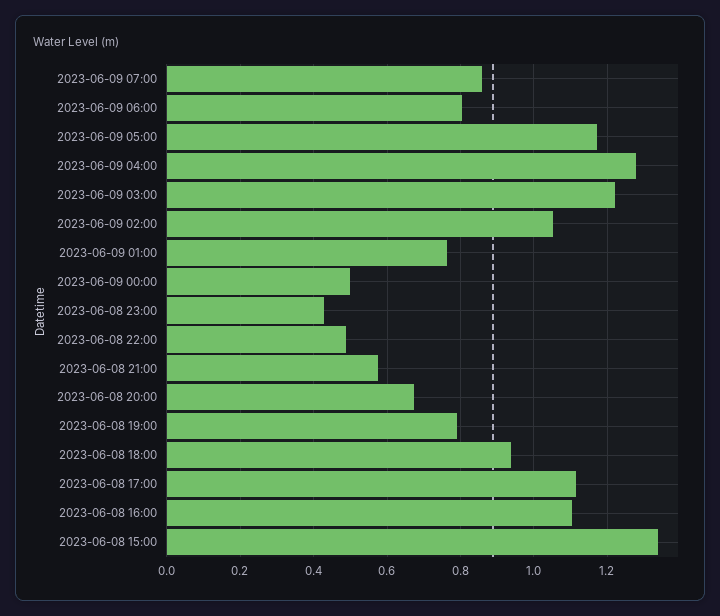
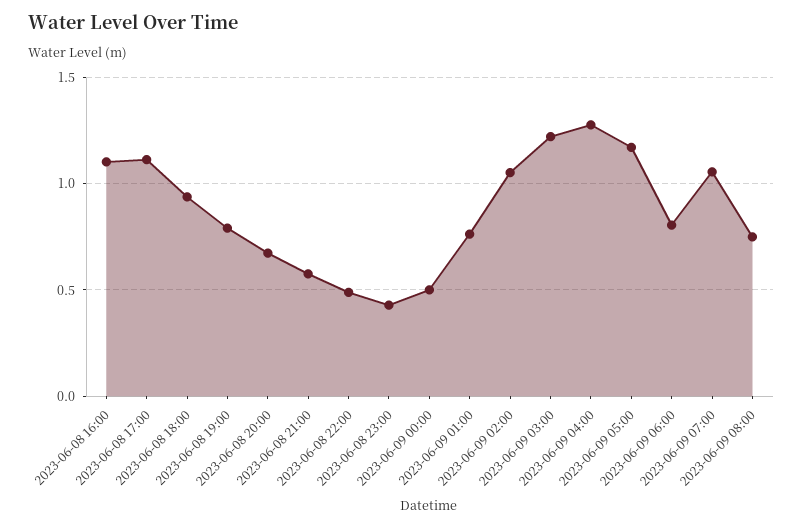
2023-06-09 07:00: 0.86 -> 1.05
2023-06-08 15:00: 1.34 -> none
2023-06-09 08:00: none -> 0.75

